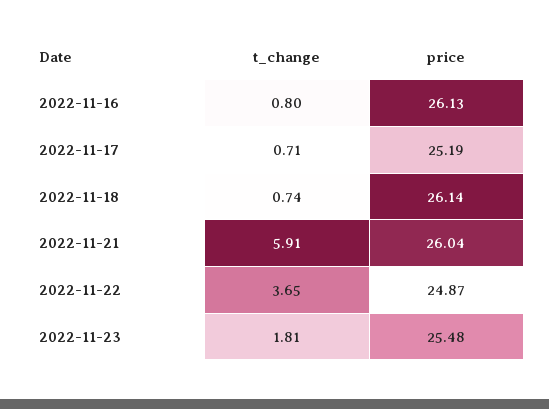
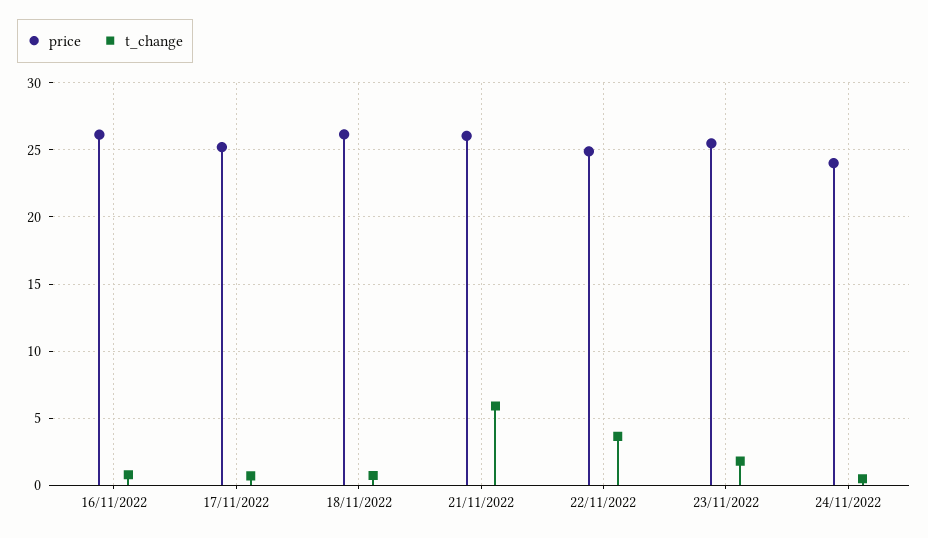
price, 24/11/2022: none -> 24
t_change, 24/11/2022: none -> 0.5

